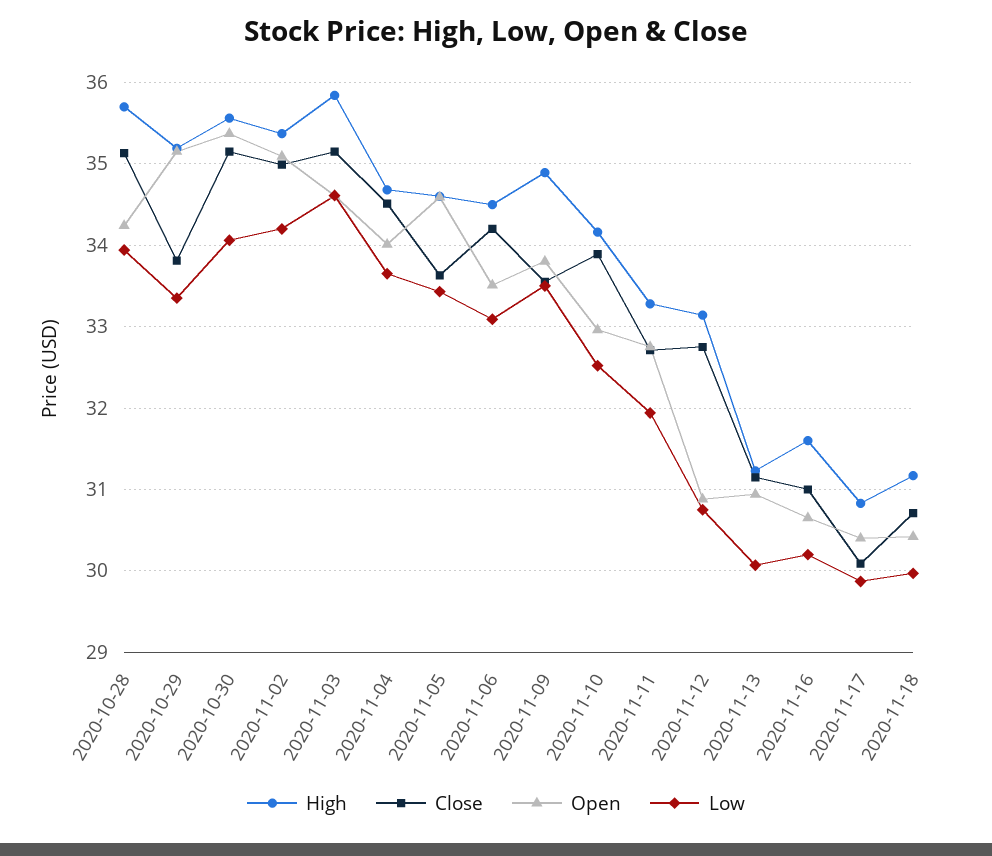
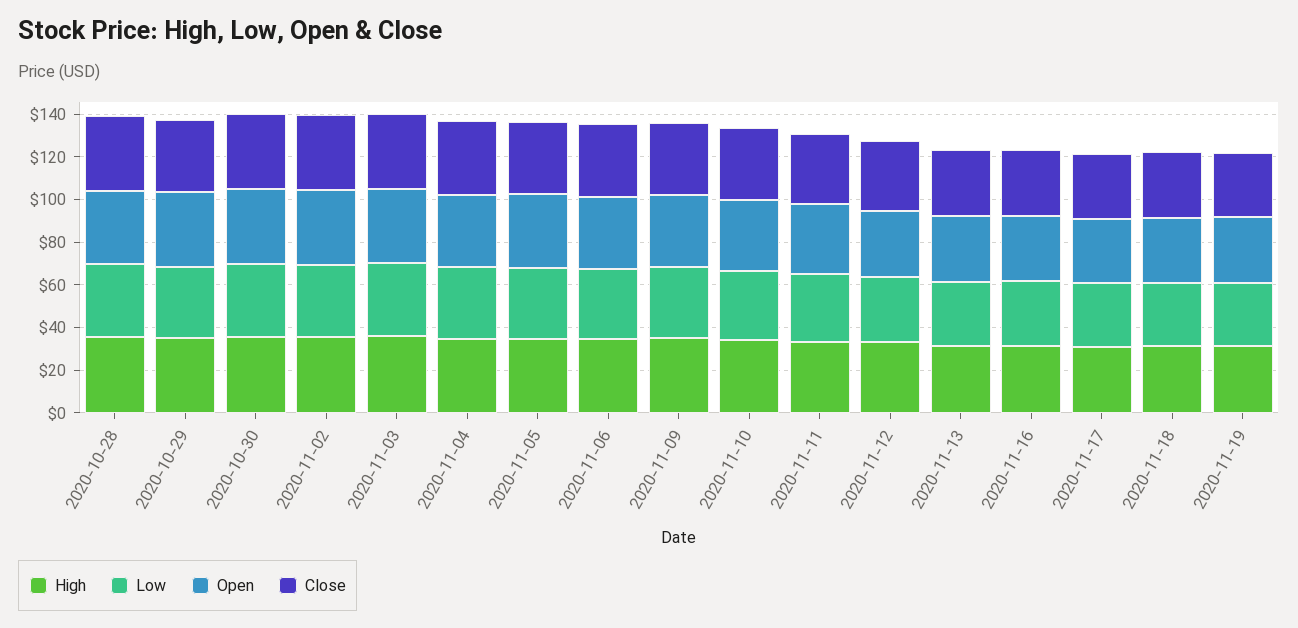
High, 2020-11-19: none -> 30
Low, 2020-11-19: none -> 30
Open, 2020-11-19: none -> 30
Close, 2020-11-19: none -> 30

